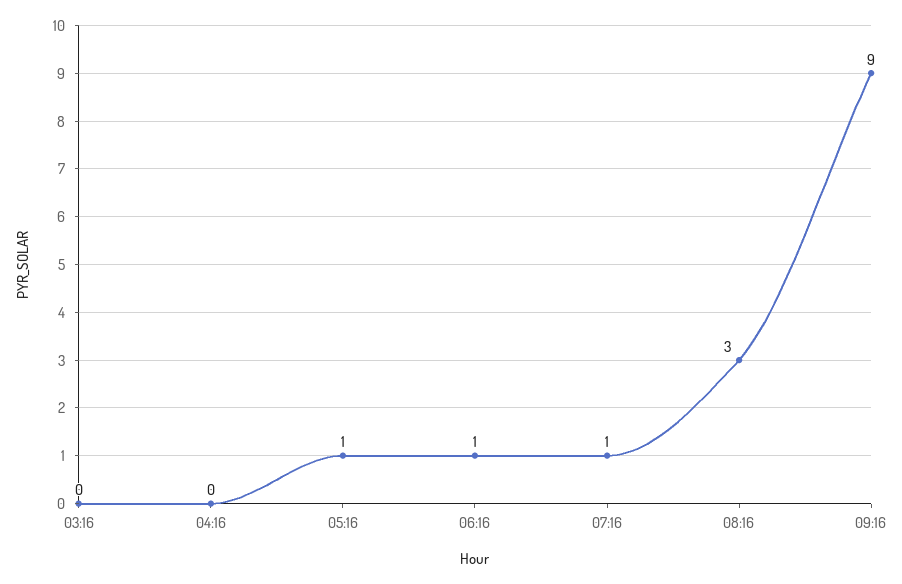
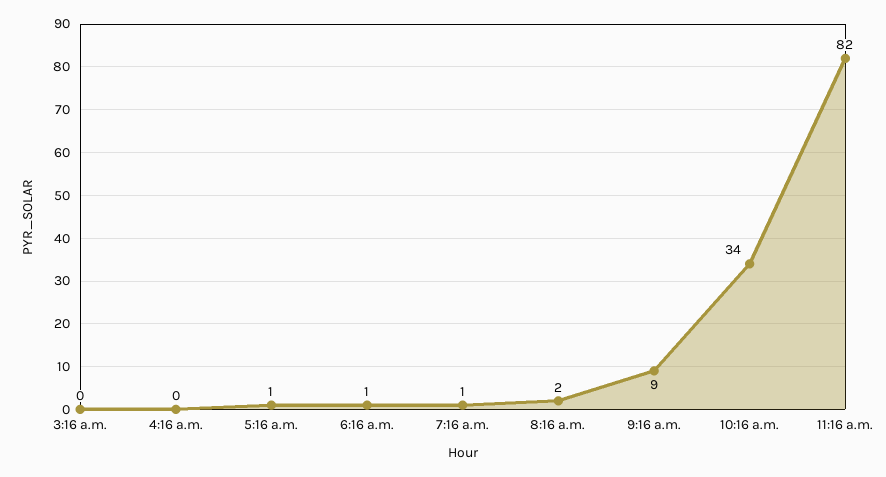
08:16: 3 -> 2
10:16 a.m.: none -> 34
11:16 a.m.: none -> 82

